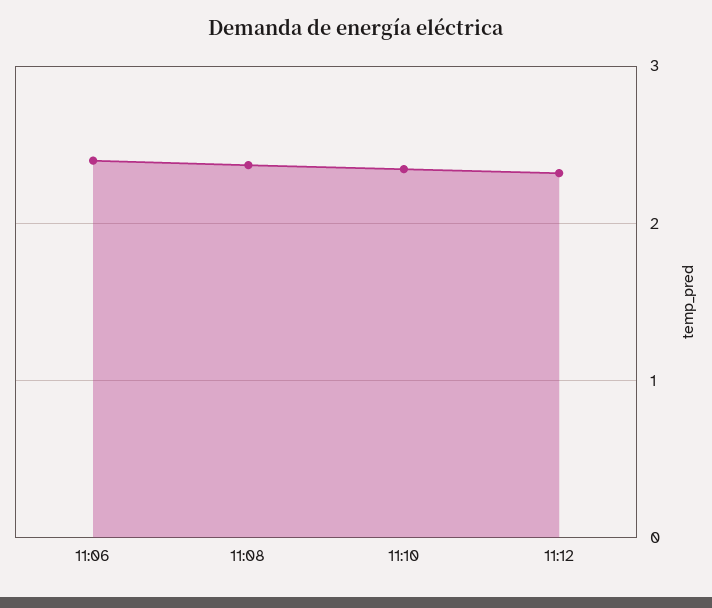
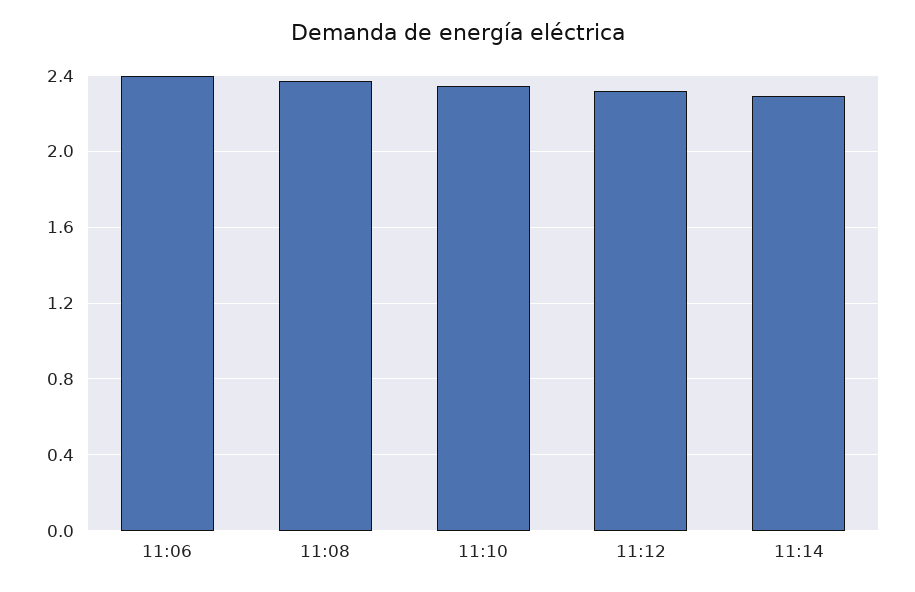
11:14: none -> 2.3

